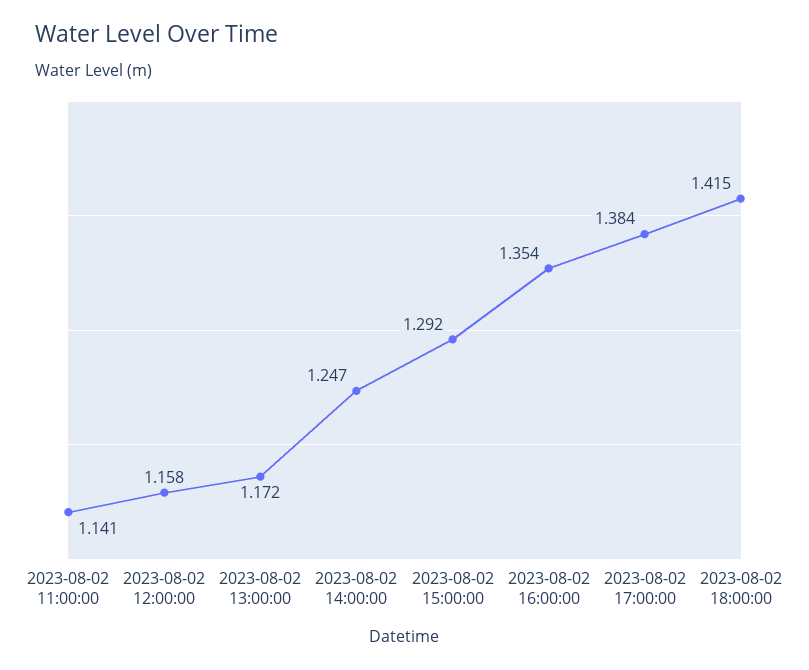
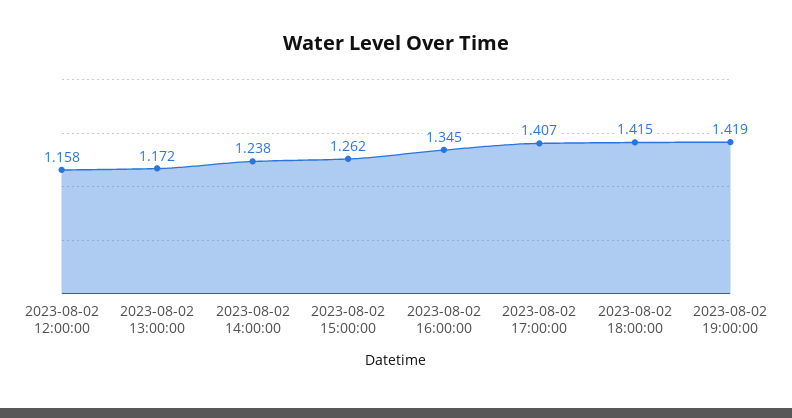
2023-08-02 11:00:00: 1.141 -> none
2023-08-02 14:00:00: 1.247 -> 1.238
2023-08-02 15:00:00: 1.292 -> 1.262
2023-08-02 16:00:00: 1.354 -> 1.345
2023-08-02 17:00:00: 1.384 -> 1.407
2023-08-02 19:00:00: none -> 1.419

